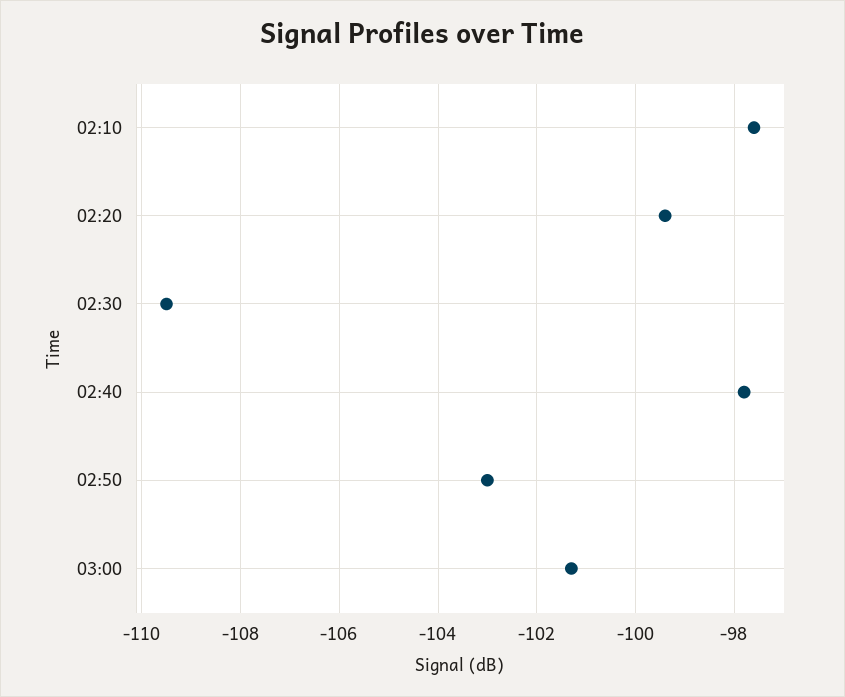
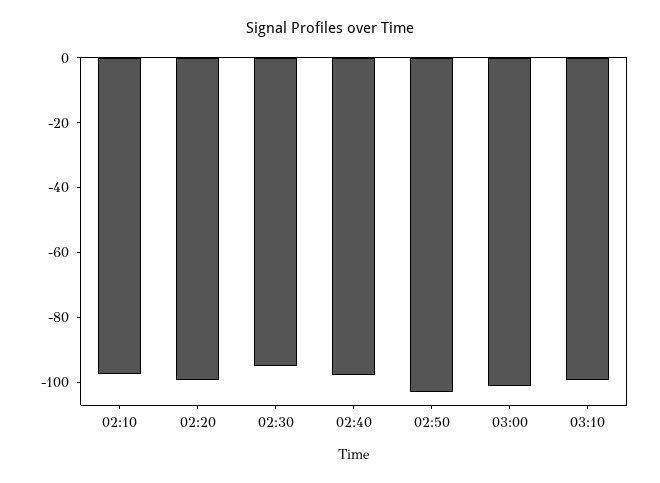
02:30: -109.5 -> -95
03:10: none -> -100

